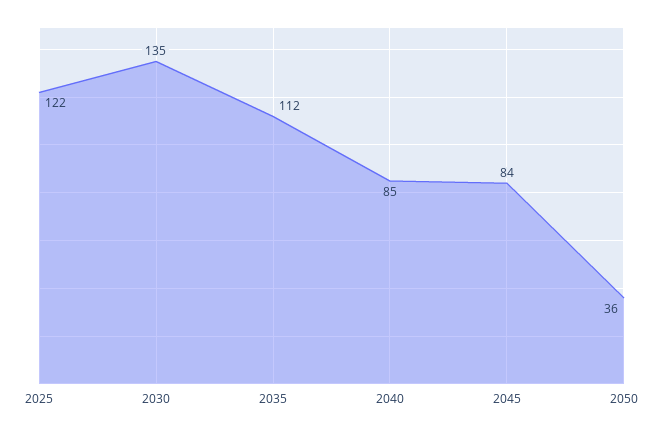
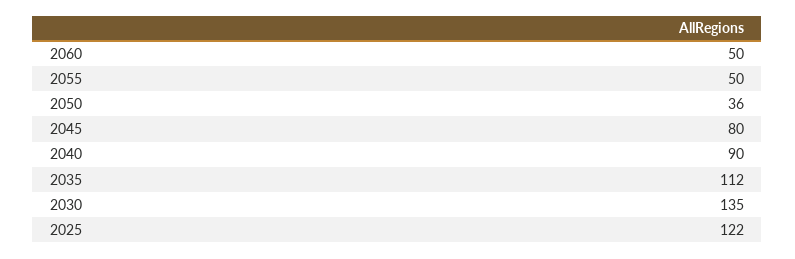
2040: 85 -> 90
2045: 84 -> 80
2060: none -> 50
2055: none -> 50

